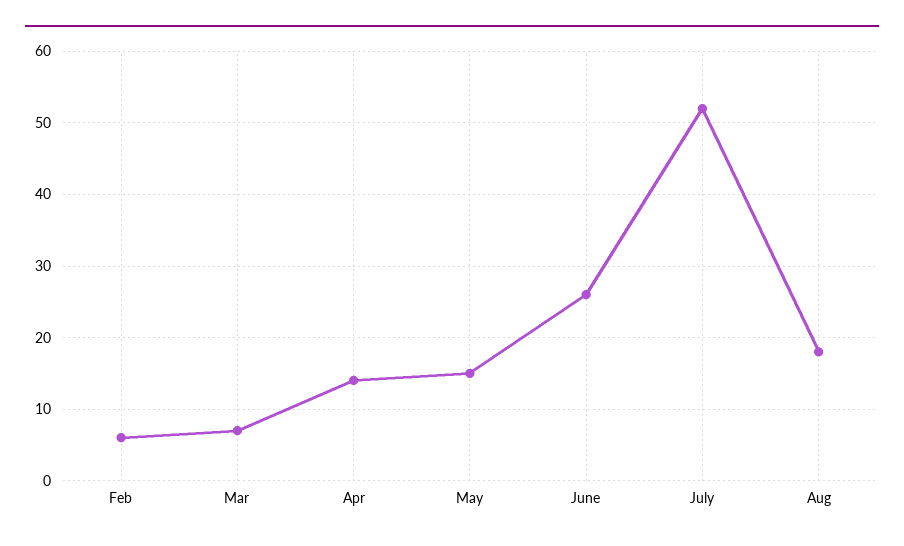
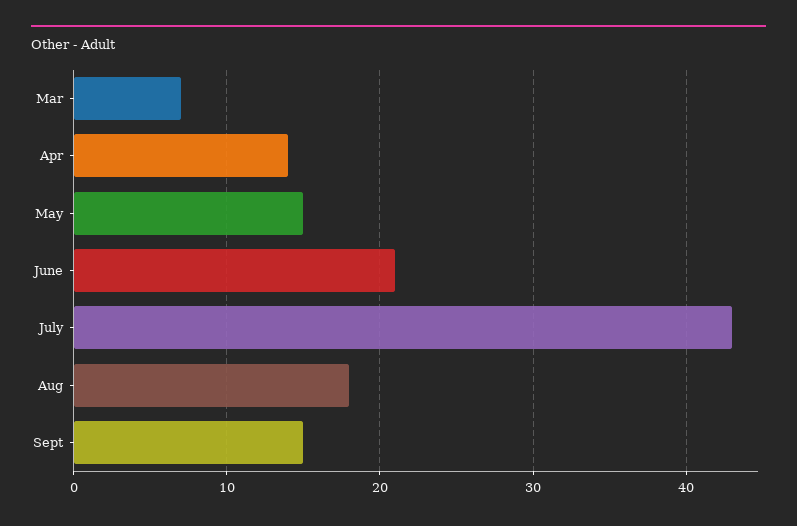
Feb: 6 -> none
June: 26 -> 21
July: 52 -> 43
Sept: none -> 15

